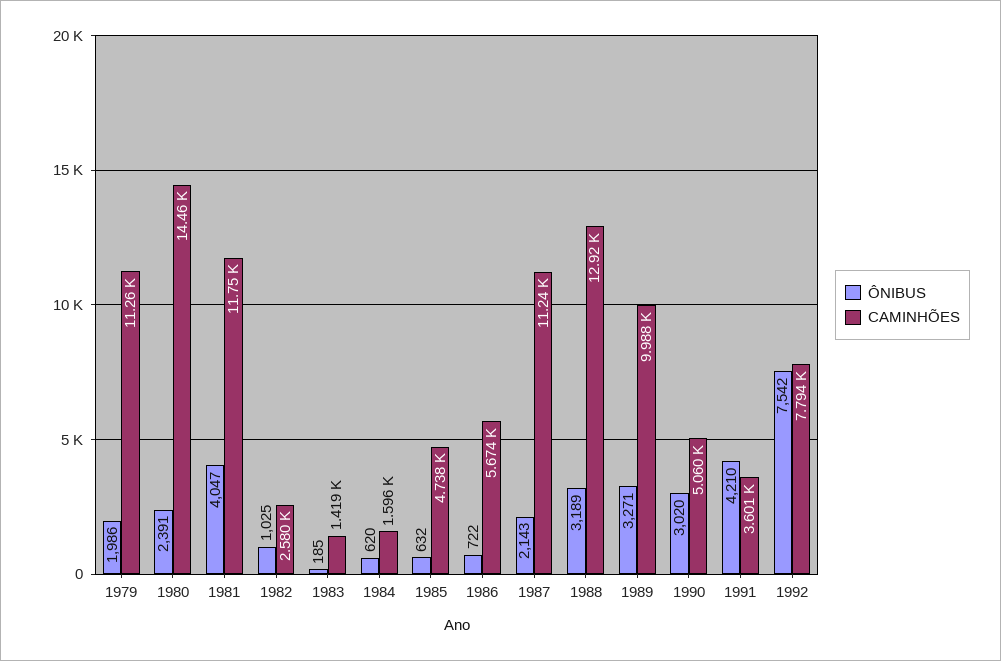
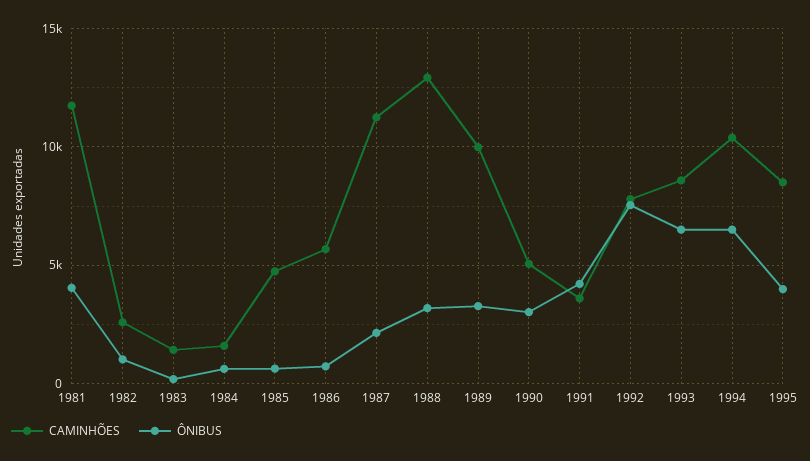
ÔNIBUS, 1979: 1986 -> none
CAMINHÕES, 1979: 11260 -> none
ÔNIBUS, 1980: 2391 -> none
CAMINHÕES, 1980: 14460 -> none
CAMINHÕES, 1993: none -> 8500
ÔNIBUS, 1993: none -> 6500
CAMINHÕES, 1994: none -> 10500
ÔNIBUS, 1994: none -> 6500
CAMINHÕES, 1995: none -> 8500
ÔNIBUS, 1995: none -> 4000

